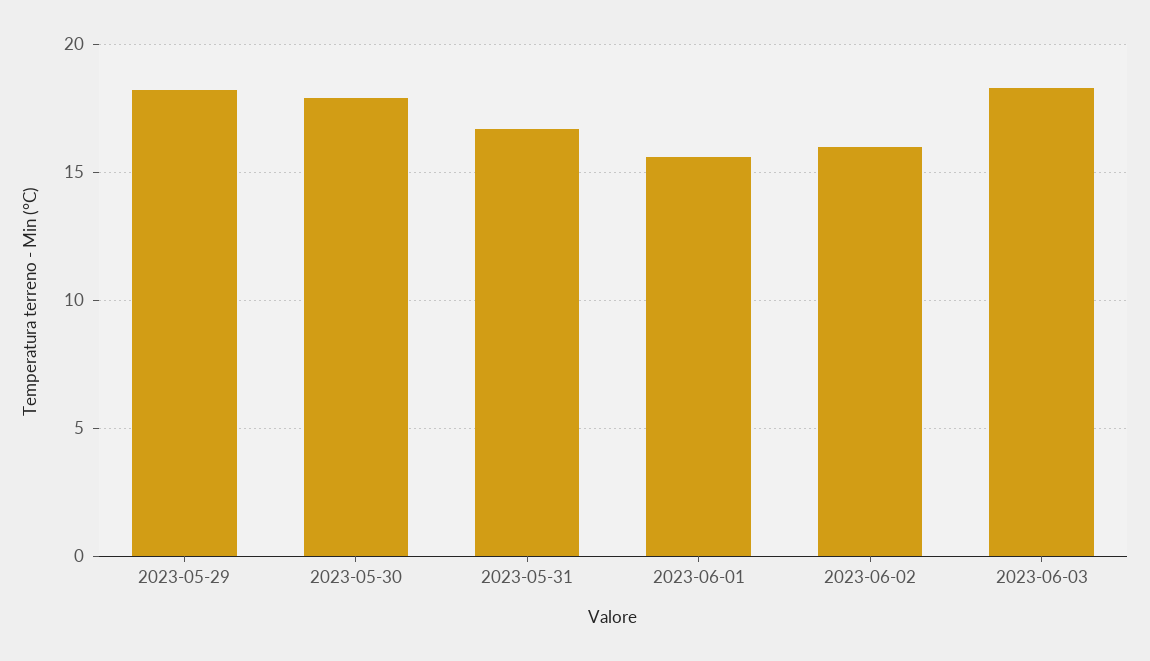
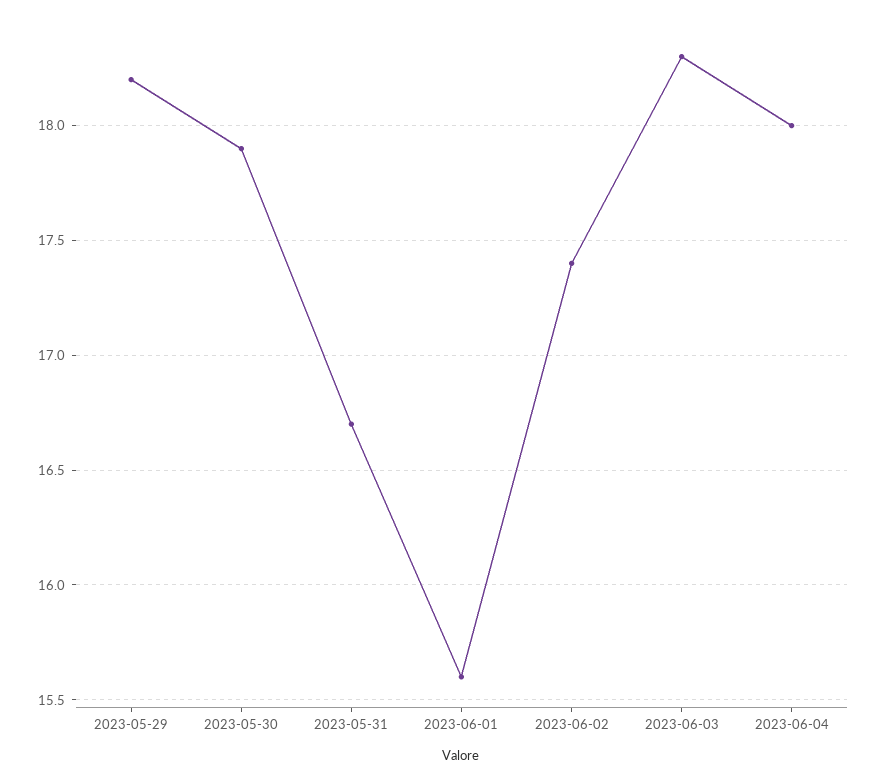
2023-06-02: 16 -> 17.4
2023-06-04: none -> 18

